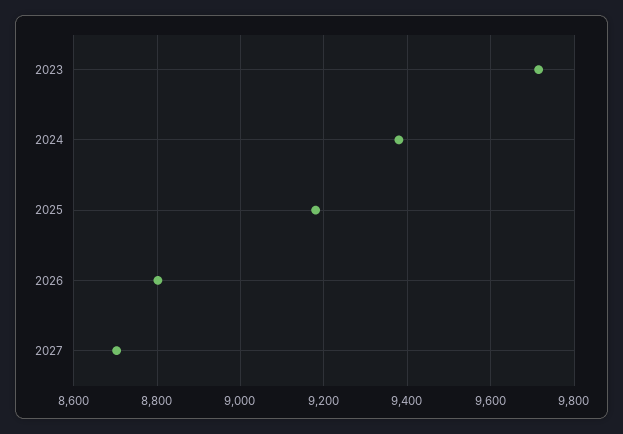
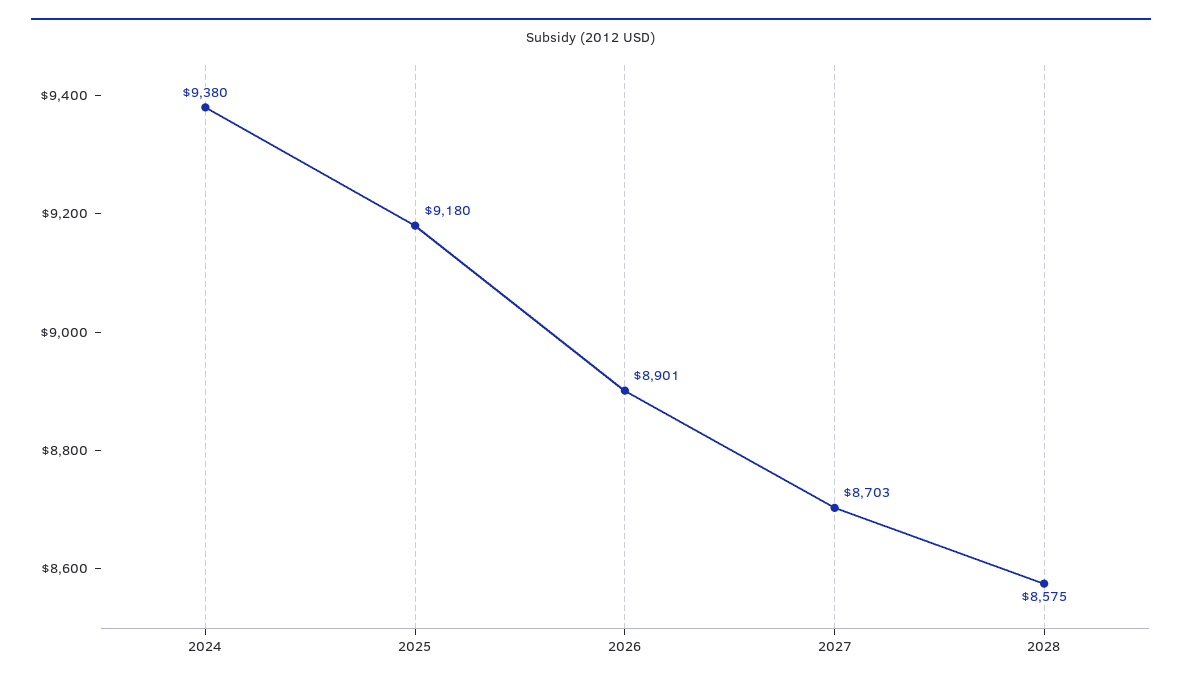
2023: 9720 -> none
2026: 8800 -> 8901
2028: none -> 8575

